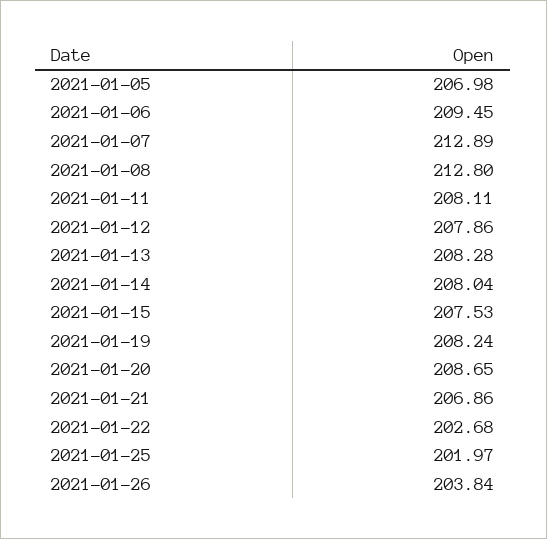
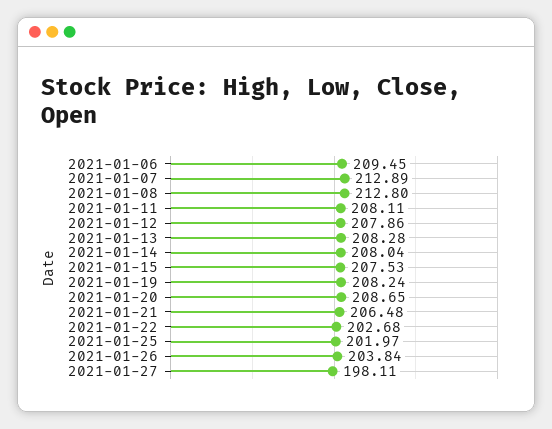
2021-01-05: 206.98 -> none
2021-01-21: 206.86 -> 206.48
2021-01-27: none -> 198.11

